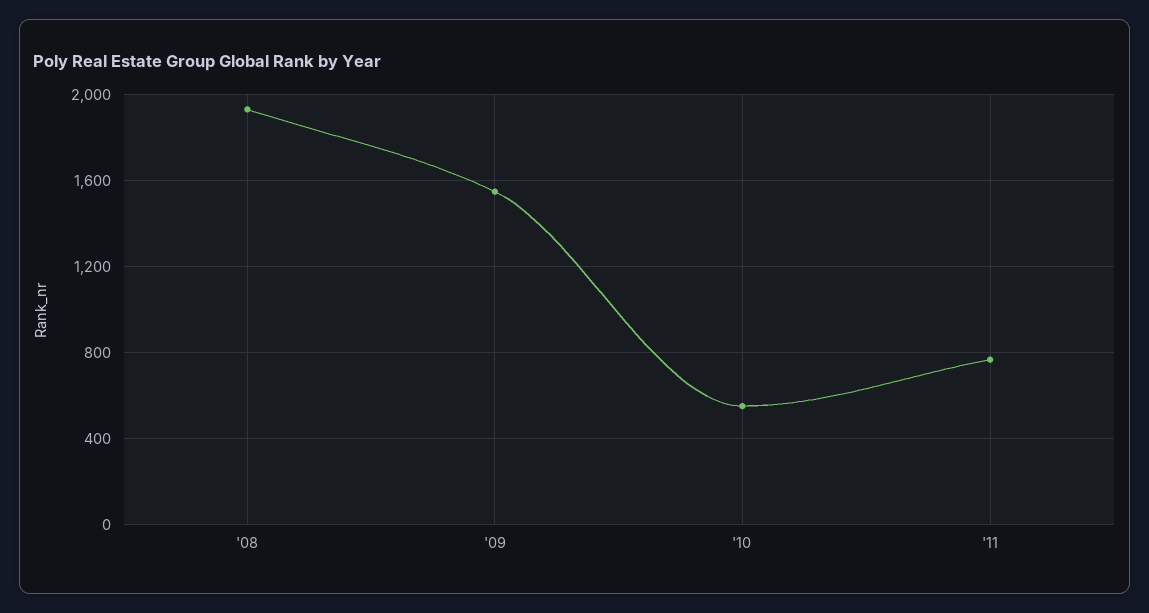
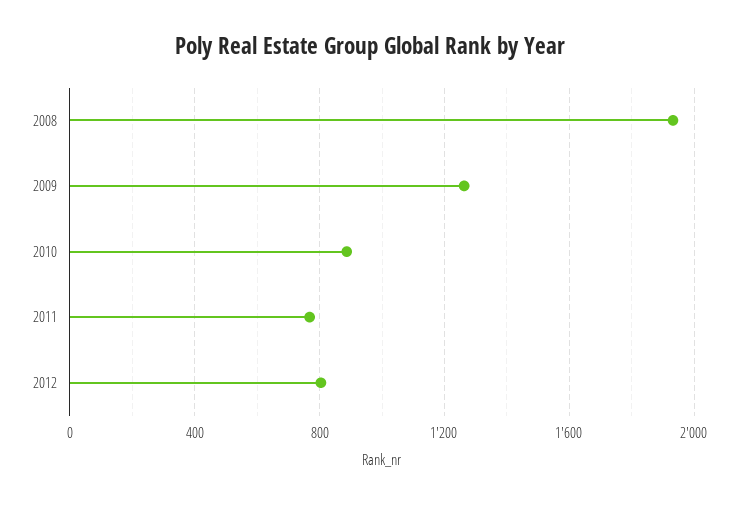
'09: 1550 -> 1250
'10: 550 -> 900
2012: none -> 800

